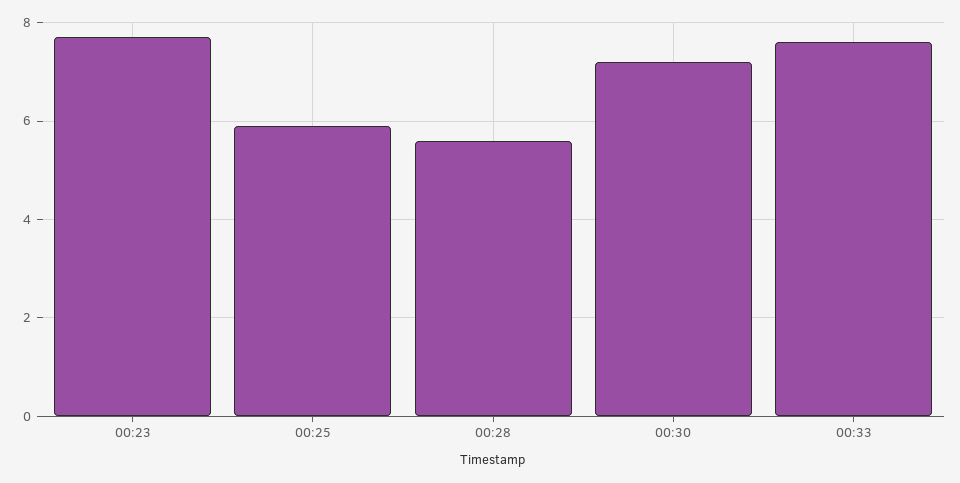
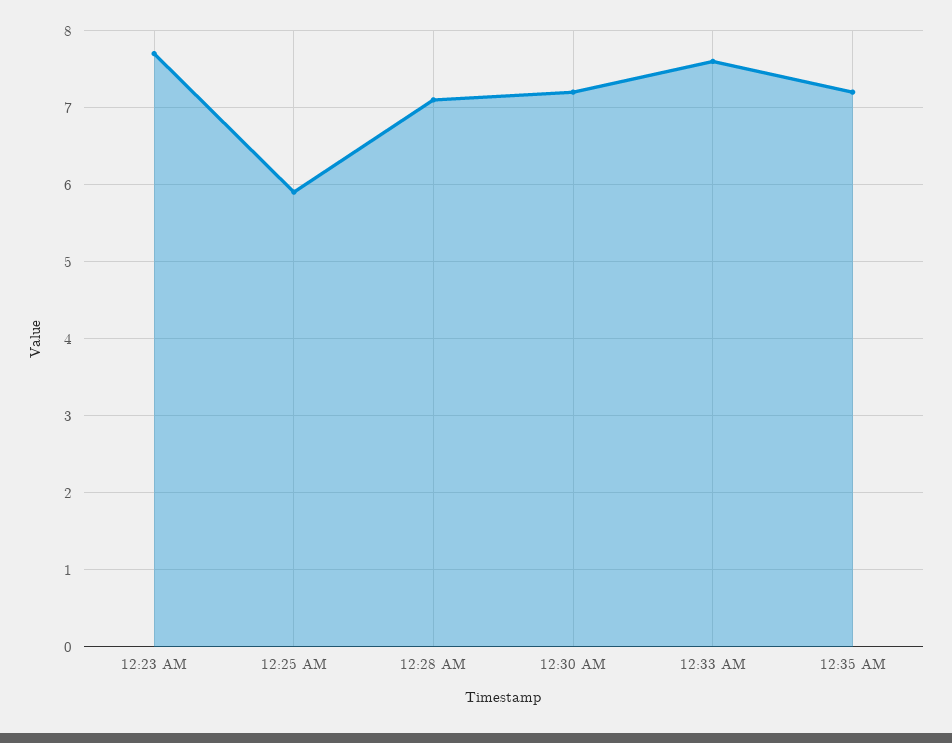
00:28: 5.5 -> 7.1
12:35 AM: none -> 7.2

